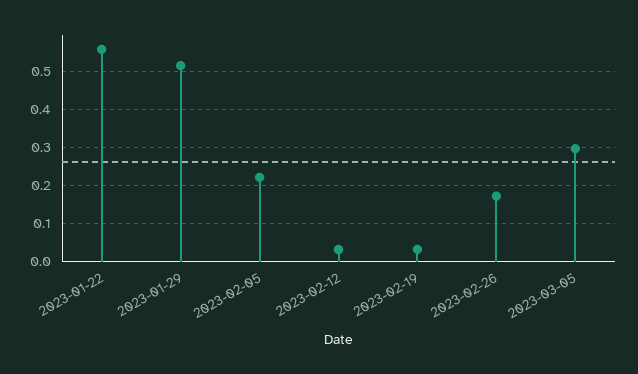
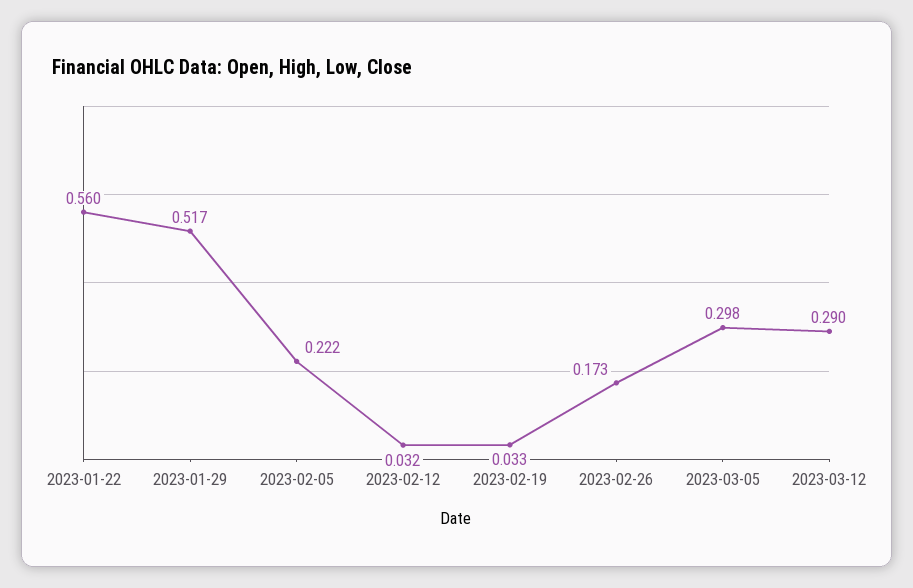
2023-03-12: none -> 0.29

